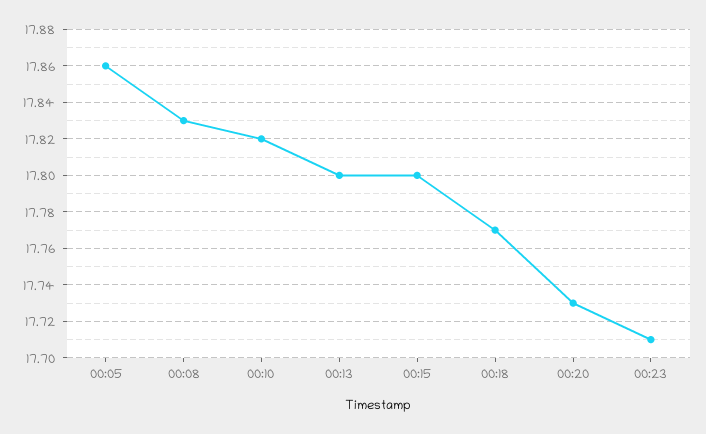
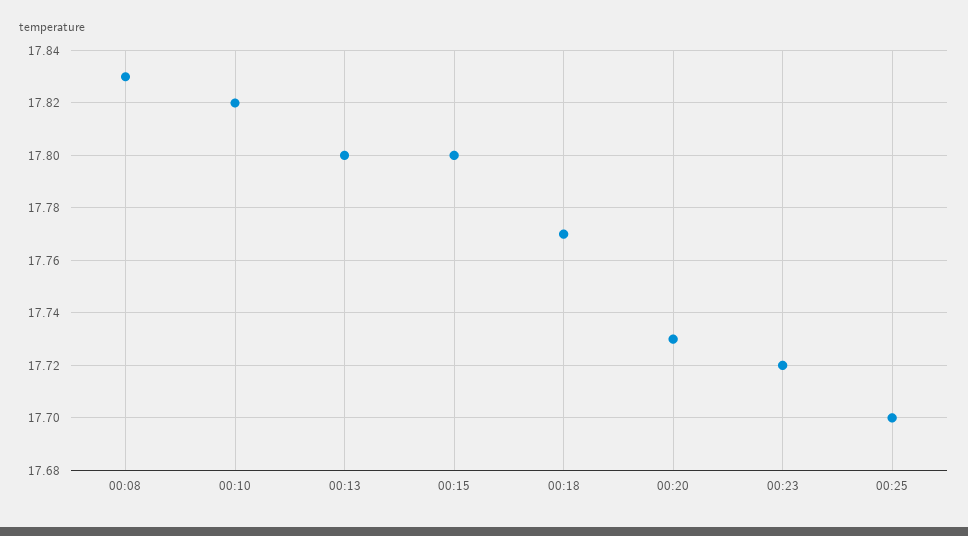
00:05: 17.86 -> none
00:23: 17.71 -> 17.72
00:25: none -> 17.7

